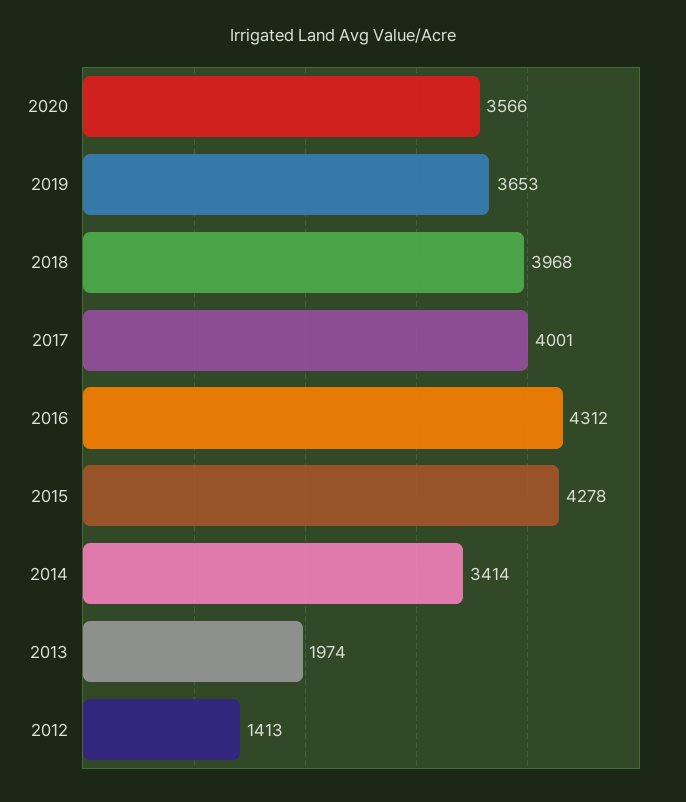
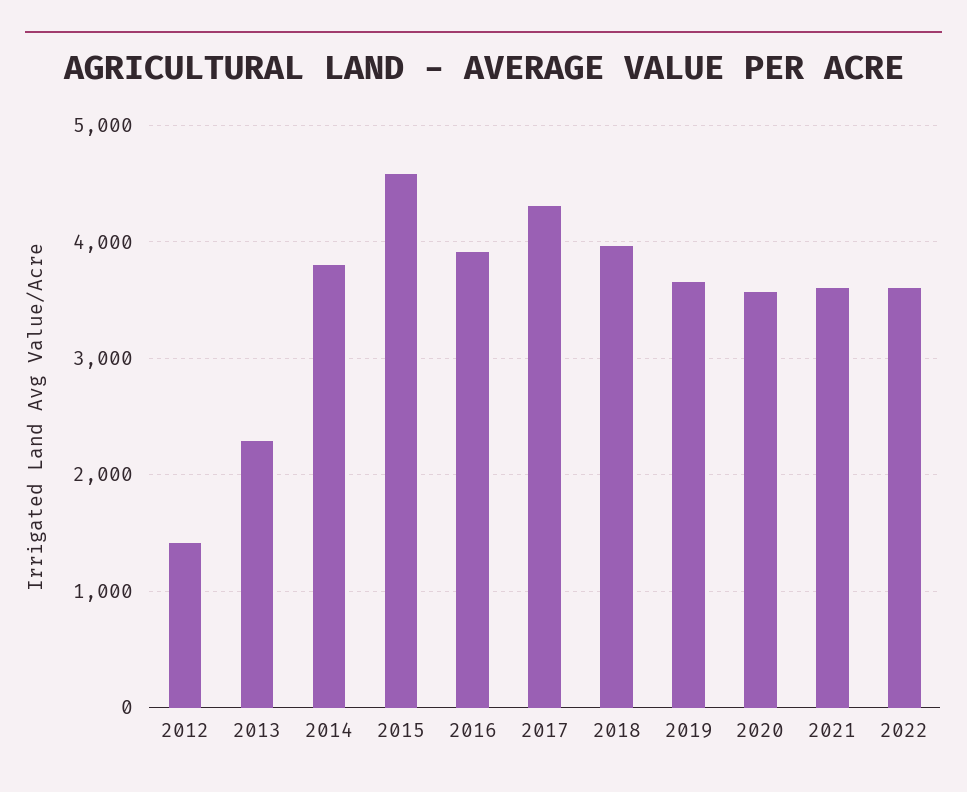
2017: 4001 -> 4300
2016: 4312 -> 3900
2015: 4278 -> 4600
2014: 3414 -> 3800
2013: 1974 -> 2300
2021: none -> 3600
2022: none -> 3600

